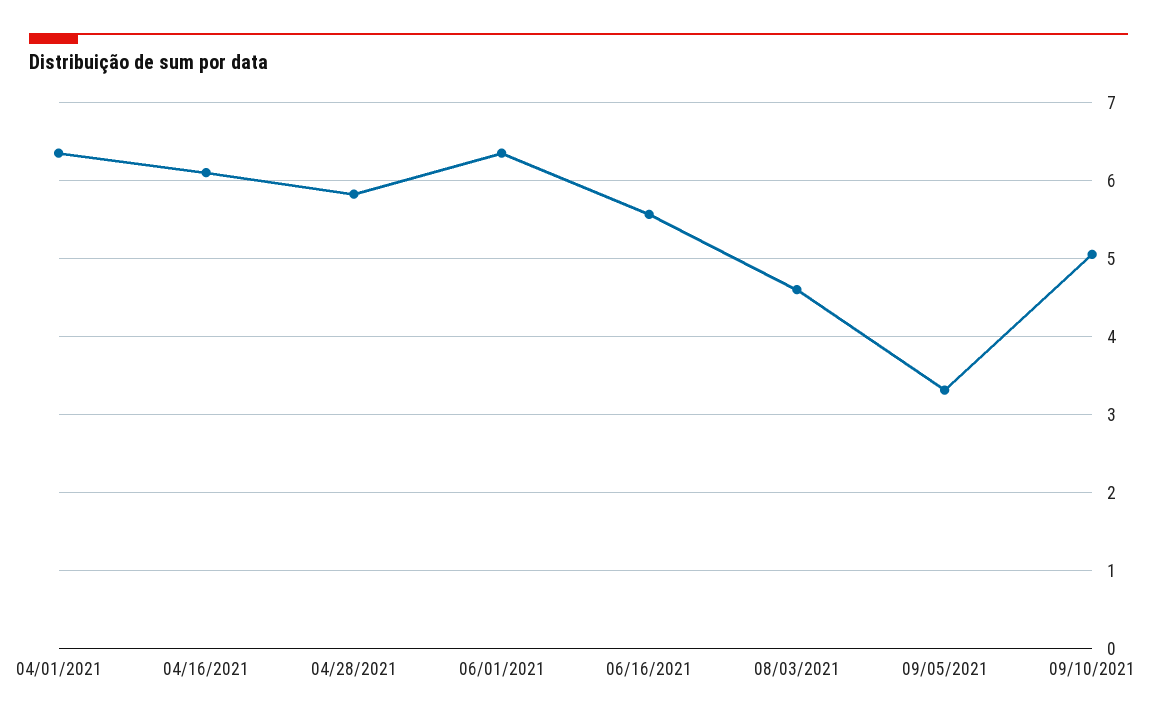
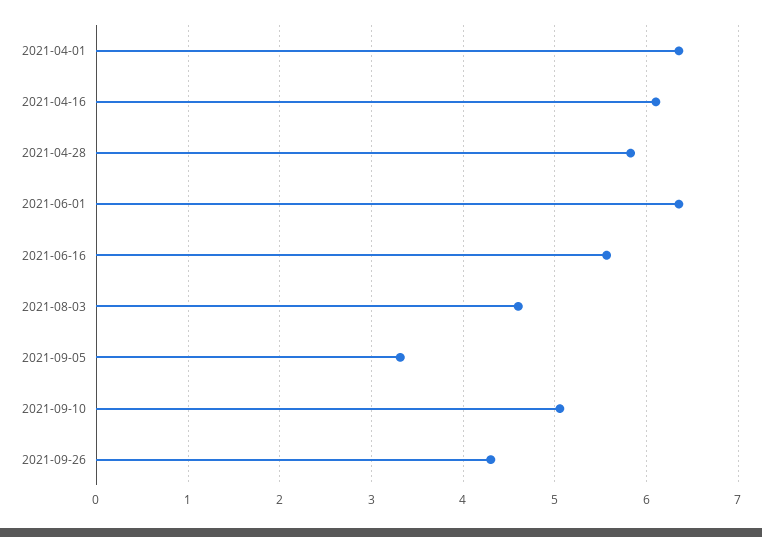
2021-09-26: none -> 4.3

